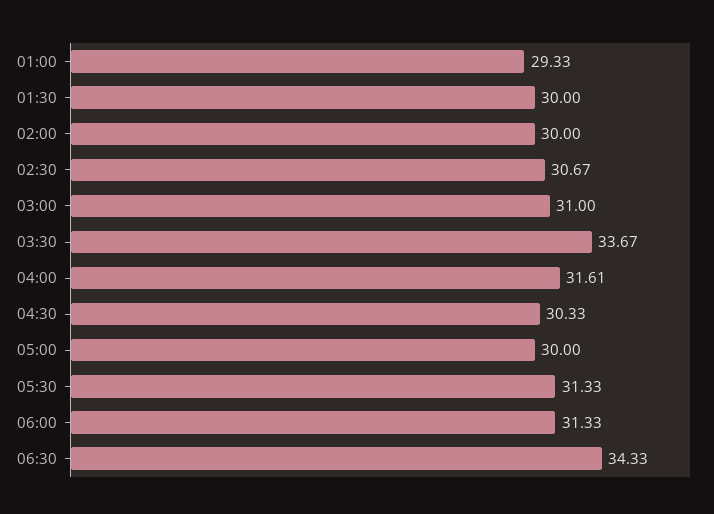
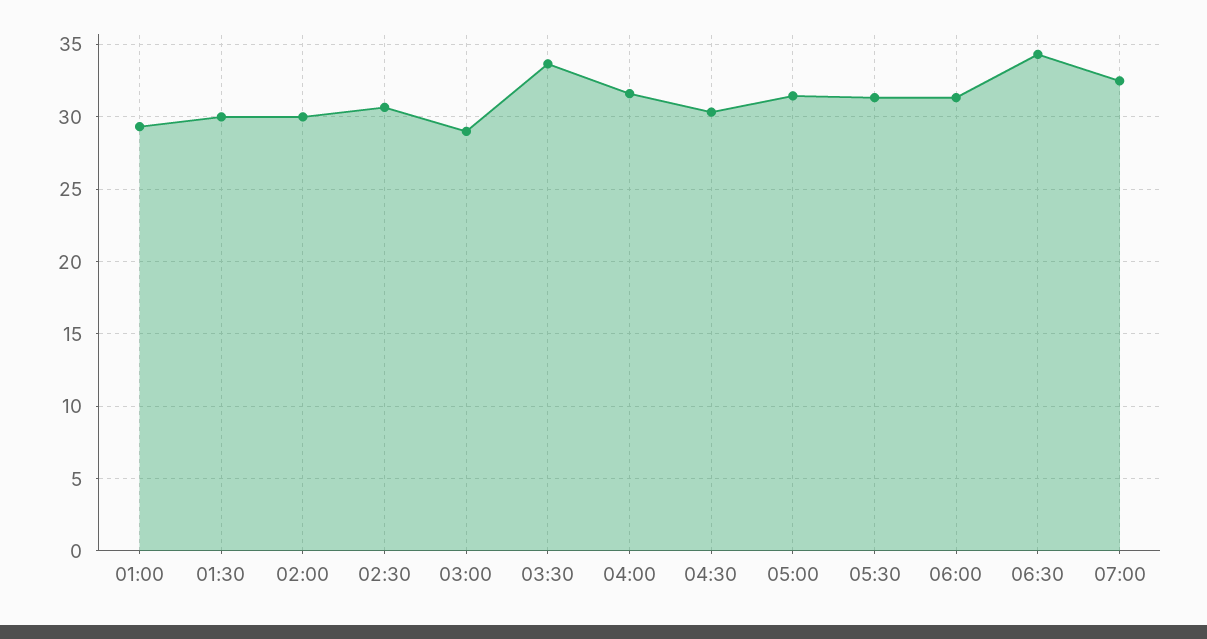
03:00: 31 -> 29
05:00: 30 -> 31.5
07:00: none -> 32.5

